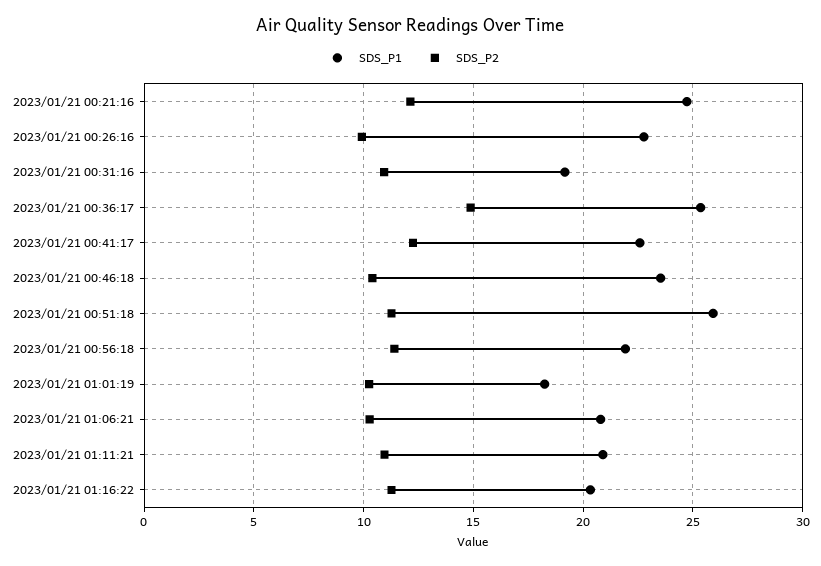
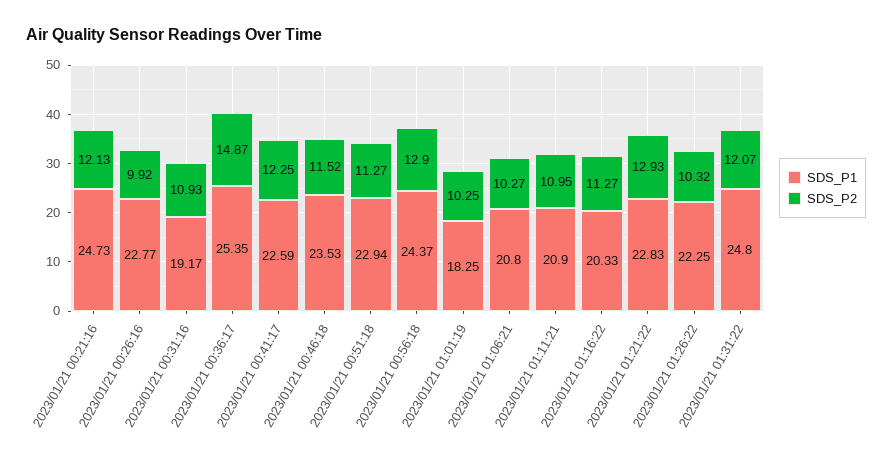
SDS_P2, 2023/01/21 00:46:18: 10.5 -> 11.52
SDS_P1, 2023/01/21 00:51:18: 26 -> 22.94
SDS_P1, 2023/01/21 00:56:18: 22 -> 24.37
SDS_P2, 2023/01/21 00:56:18: 11.5 -> 12.9
SDS_P1, 2023/01/21 01:21:22: none -> 22.83
SDS_P2, 2023/01/21 01:21:22: none -> 12.93
SDS_P1, 2023/01/21 01:26:22: none -> 22.25
SDS_P2, 2023/01/21 01:26:22: none -> 10.32
SDS_P1, 2023/01/21 01:31:22: none -> 24.8
SDS_P2, 2023/01/21 01:31:22: none -> 12.07

